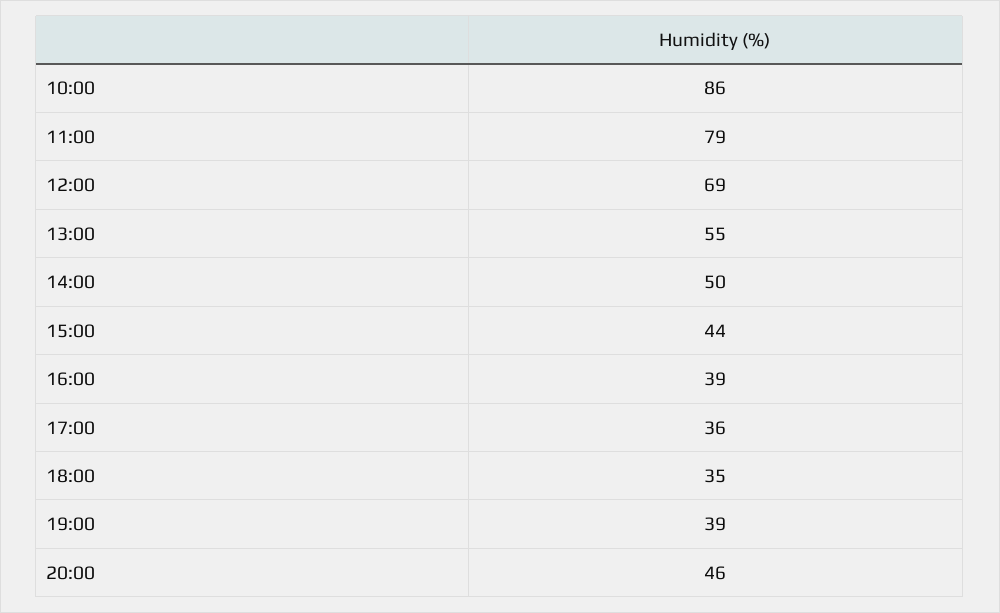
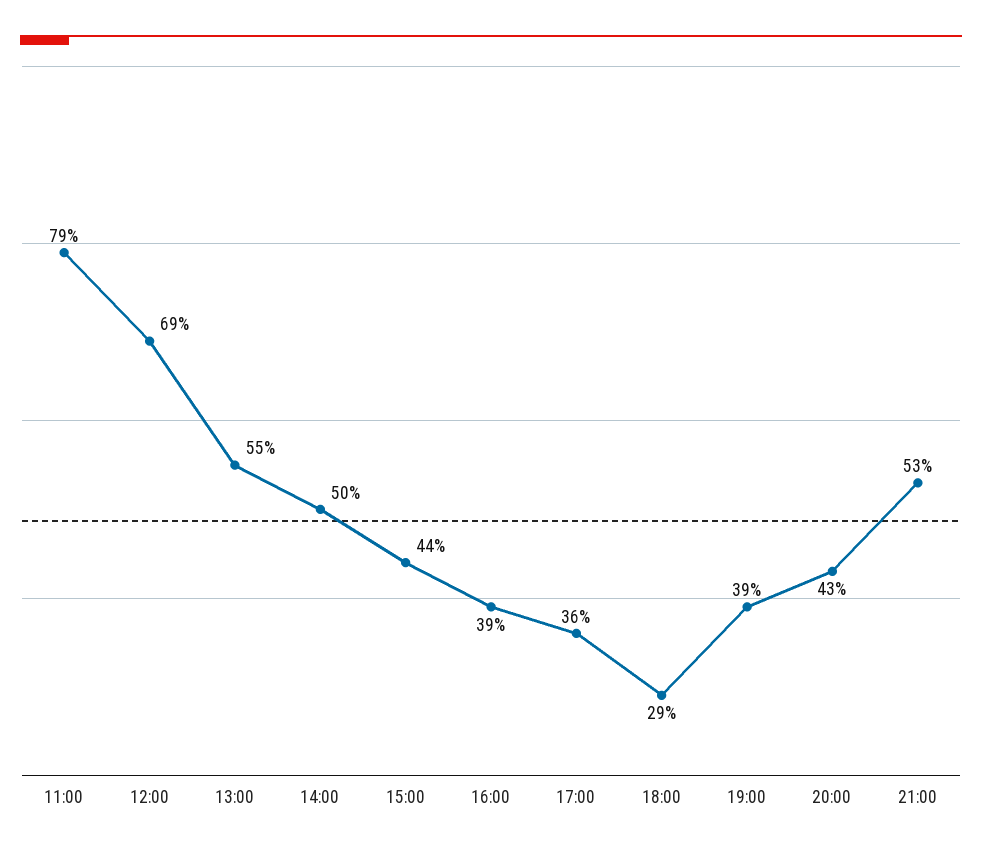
10:00: 86 -> none
18:00: 35 -> 29
20:00: 46 -> 43
21:00: none -> 53

